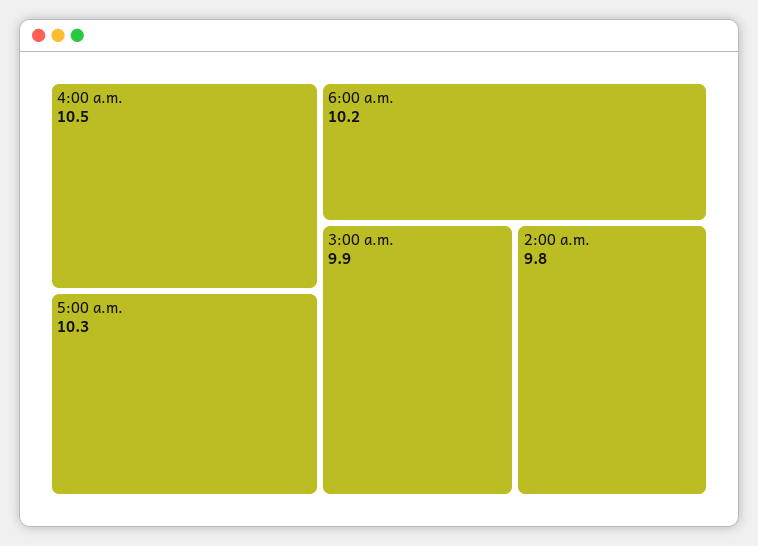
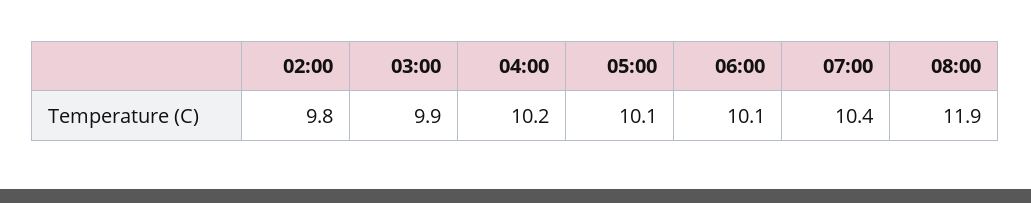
4:00 a.m.: 10.5 -> 10.2
5:00 a.m.: 10.3 -> 10.1
6:00 a.m.: 10.2 -> 10.1
07:00: none -> 10.4
08:00: none -> 11.9

